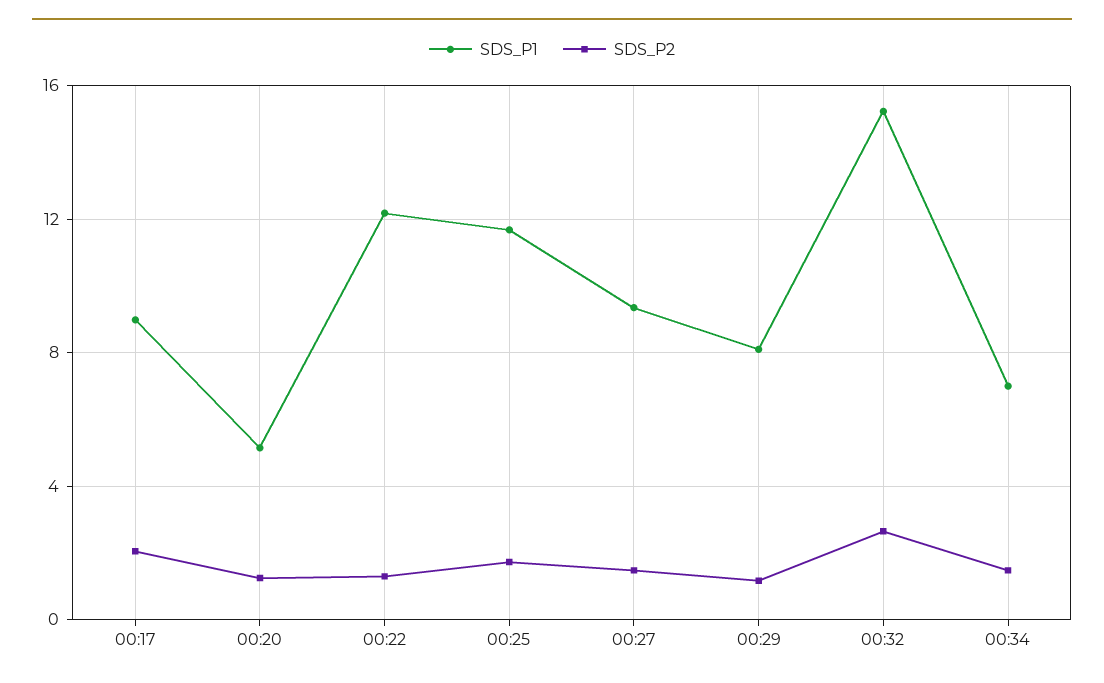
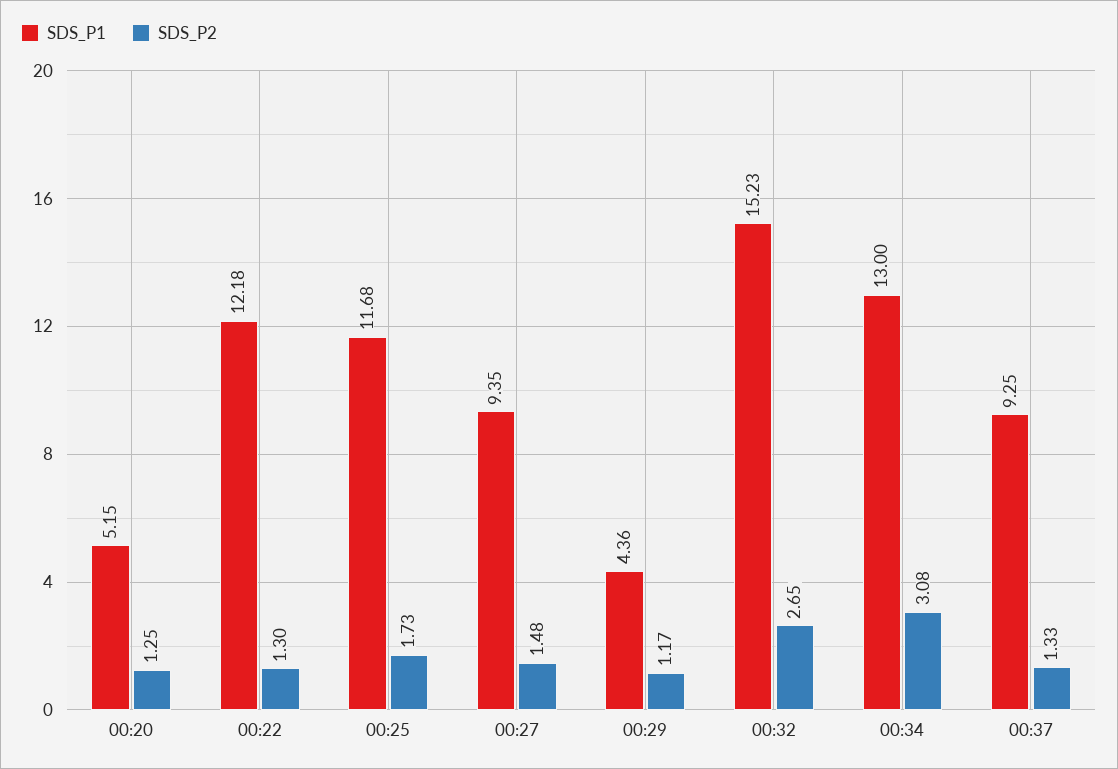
SDS_P1, 00:17: 9 -> none
SDS_P2, 00:17: 2 -> none
SDS_P1, 00:29: 8 -> 4.36
SDS_P1, 00:34: 7 -> 13
SDS_P2, 00:34: 1.5 -> 3.08
SDS_P1, 00:37: none -> 9.25
SDS_P2, 00:37: none -> 1.33

